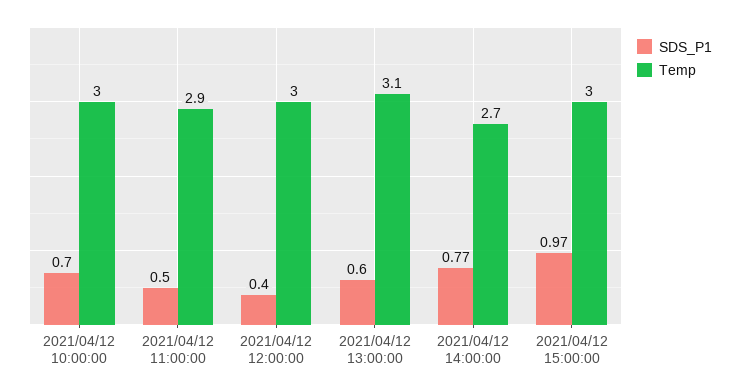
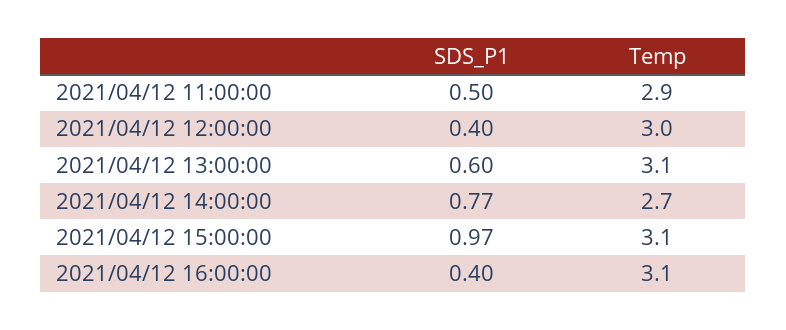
SDS_P1, 2021/04/12 10:00:00: 0.7 -> none
Temp, 2021/04/12 10:00:00: 3 -> none
Temp, 2021/04/12 15:00:00: 3 -> 3.1
SDS_P1, 2021/04/12 16:00:00: none -> 0.4
Temp, 2021/04/12 16:00:00: none -> 3.1

